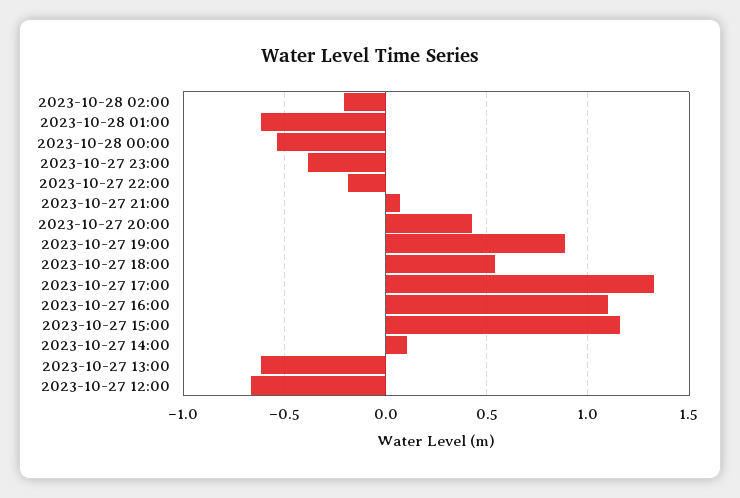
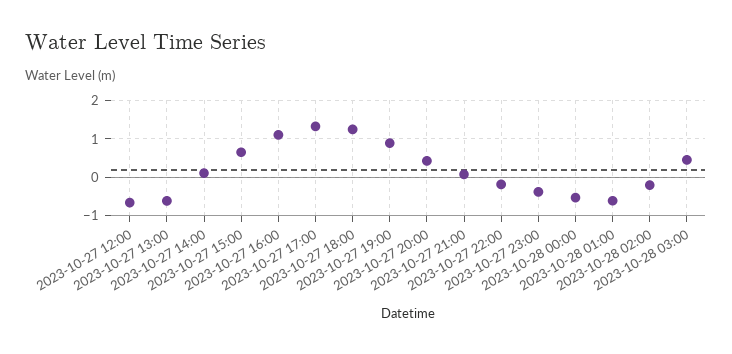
2023-10-27 18:00: 0.55 -> 1.2
2023-10-27 15:00: 1.15 -> 0.6
2023-10-28 03:00: none -> 0.4

